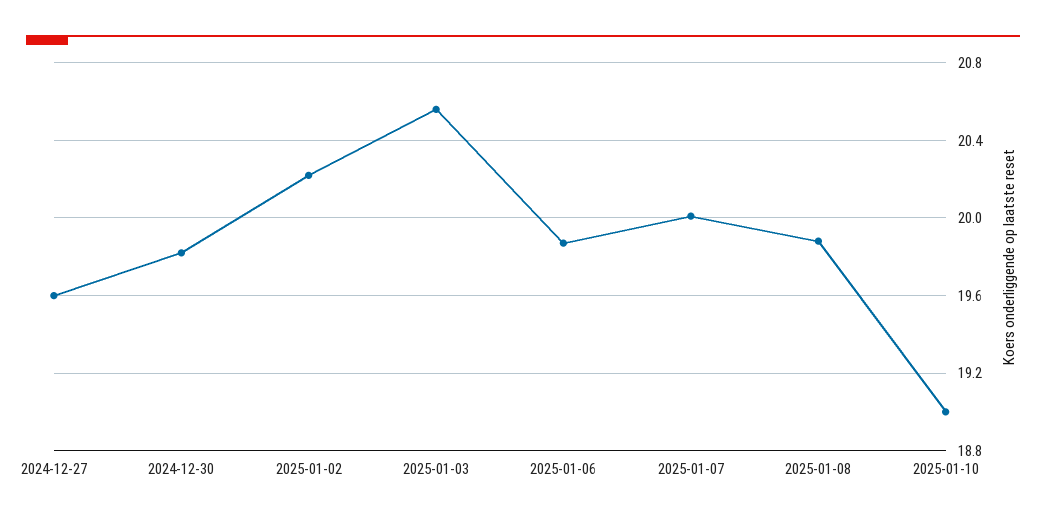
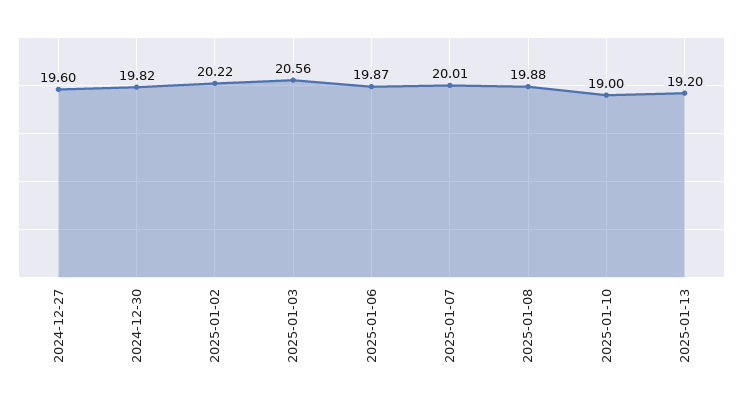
2025-01-13: none -> 19.2

